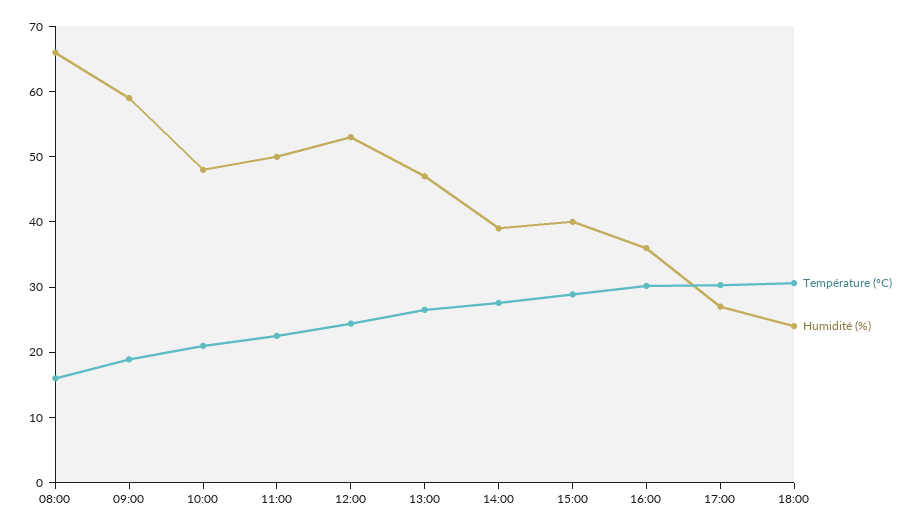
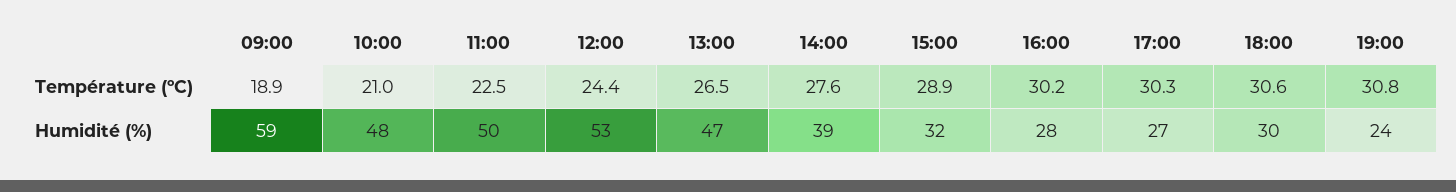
Température (ºC), 08:00: 16 -> none
Humidité (%), 08:00: 66 -> none
Humidité (%), 15:00: 40 -> 32
Humidité (%), 16:00: 36 -> 28
Humidité (%), 18:00: 24 -> 30
Température (ºC), 19:00: none -> 30.8
Humidité (%), 19:00: none -> 24

